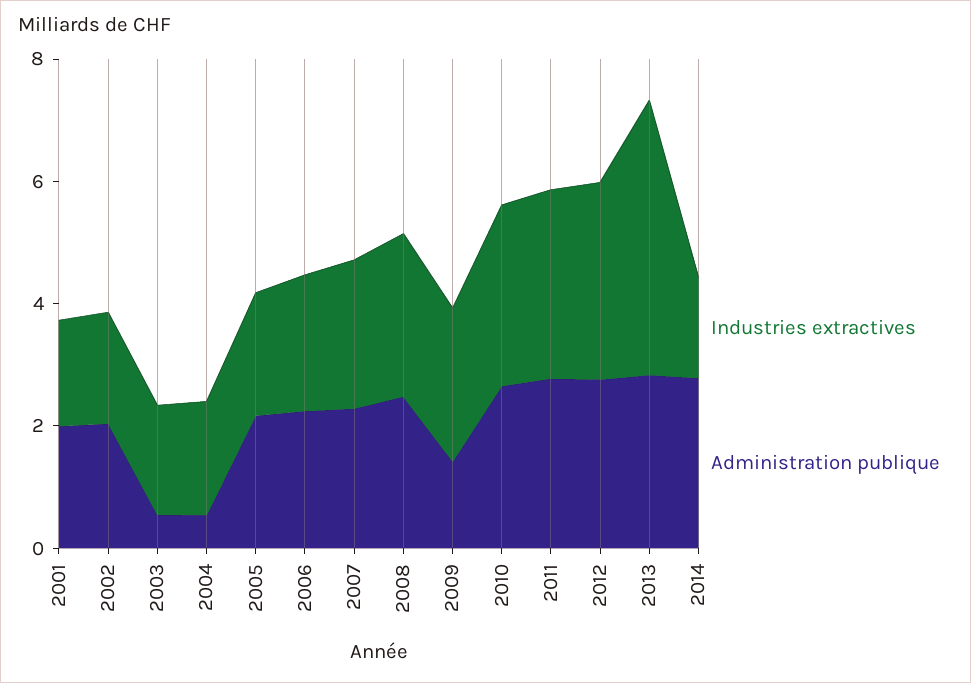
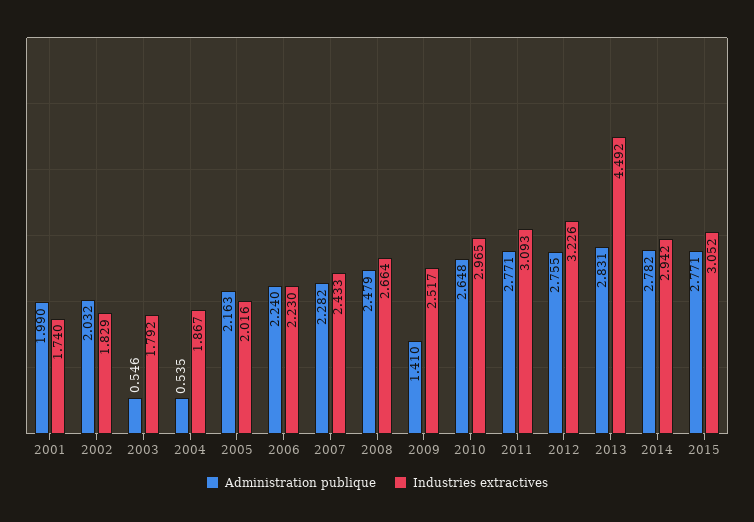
Industries extractives, 2014: 1.5 -> 2.942
Administration publique, 2015: none -> 2.771
Industries extractives, 2015: none -> 3.052

